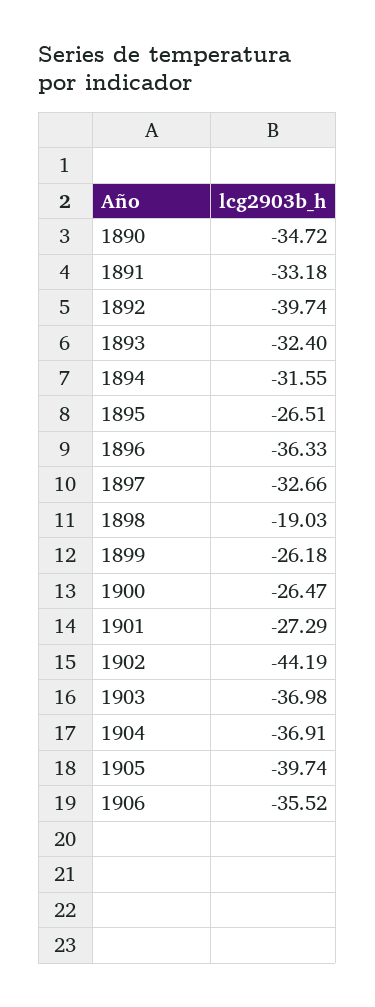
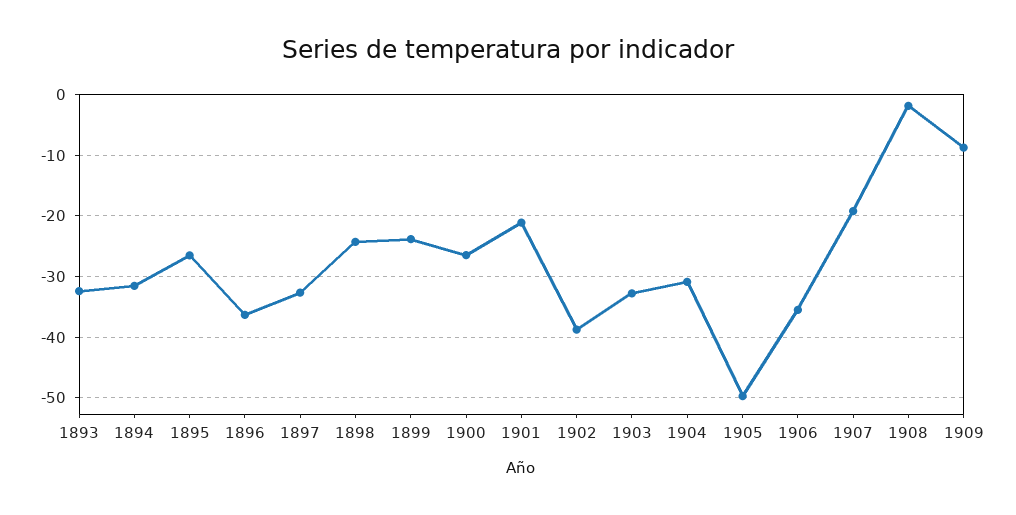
1890: -34.72 -> none
1891: -33.18 -> none
1892: -39.74 -> none
1898: -19.03 -> -24
1899: -26.18 -> -24
1901: -27.29 -> -21
1902: -44.19 -> -39
1903: -36.98 -> -33
1904: -36.91 -> -31
1905: -39.74 -> -50
1907: none -> -19
1908: none -> -2
1909: none -> -9

